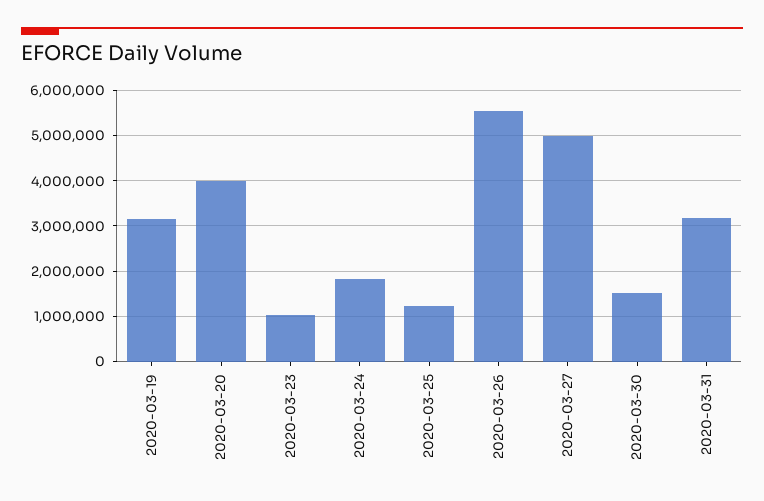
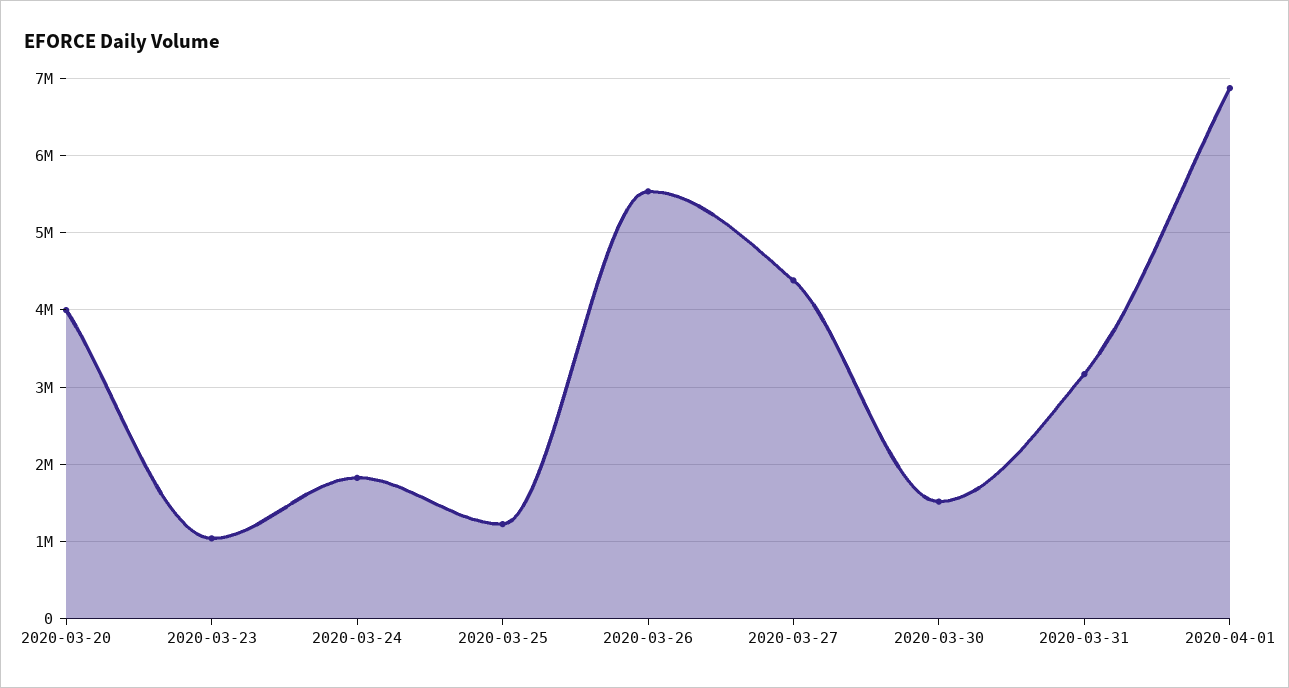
2020-03-19: 3200000 -> none
2020-03-27: 5000000 -> 4400000
2020-04-01: none -> 6900000

